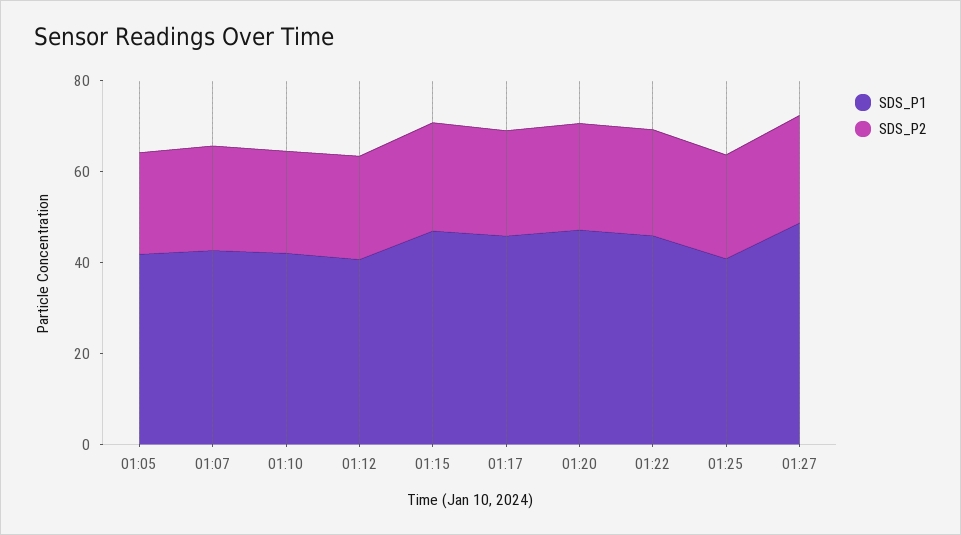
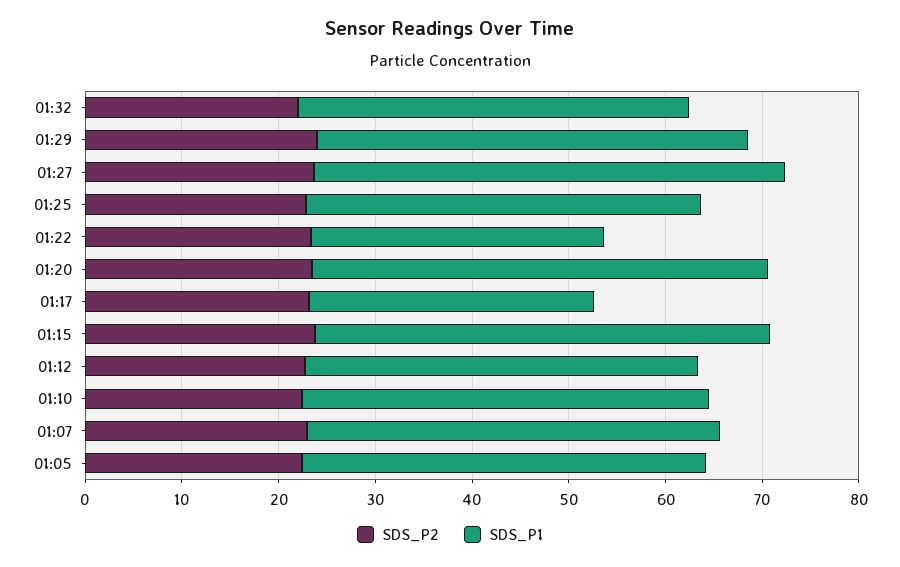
SDS_P1, 01:17: 45 -> 30
SDS_P1, 01:22: 45 -> 30
SDS_P2, 01:32: none -> 22
SDS_P1, 01:32: none -> 40
SDS_P2, 01:29: none -> 24
SDS_P1, 01:29: none -> 44

